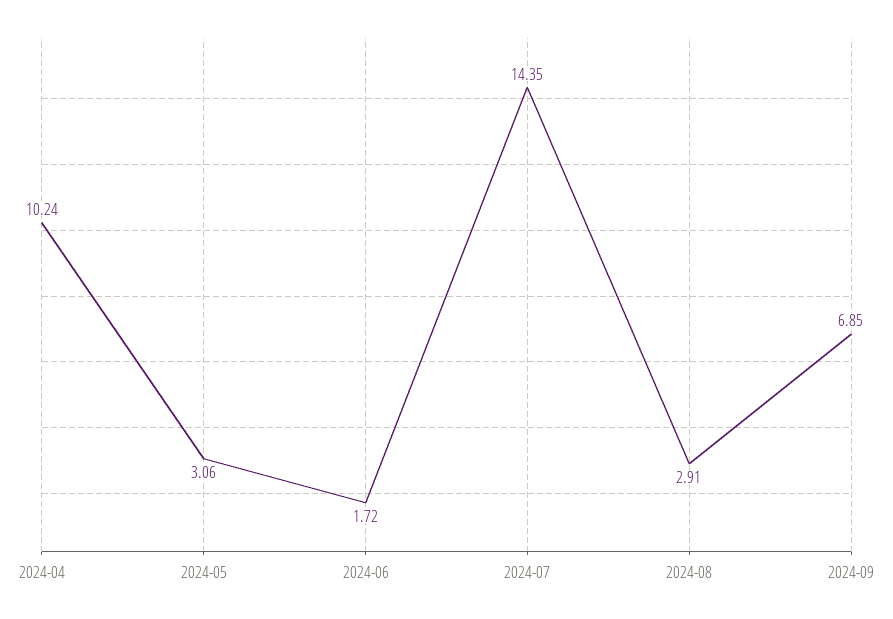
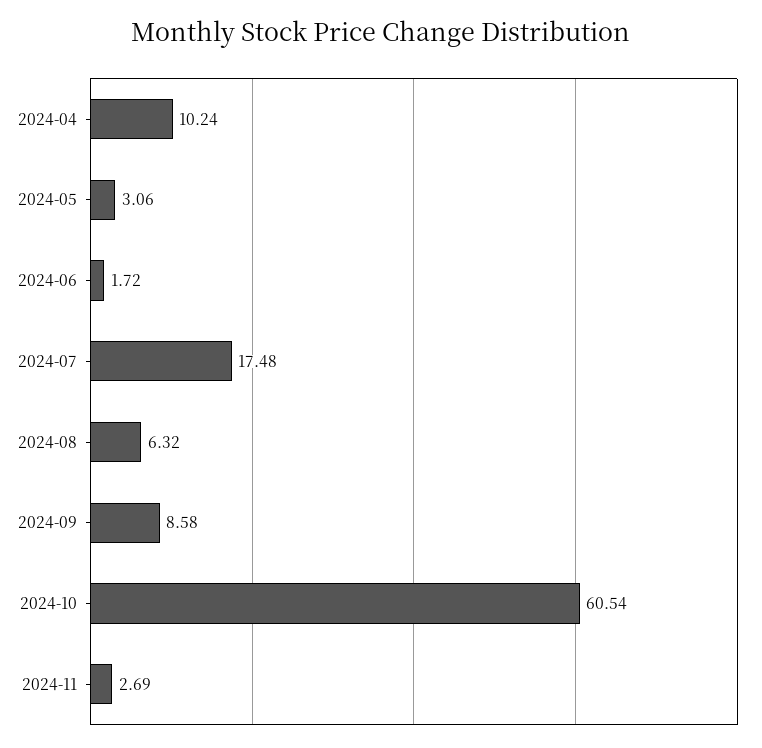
2024-07: 14.35 -> 17.48
2024-08: 2.91 -> 6.32
2024-09: 6.85 -> 8.58
2024-10: none -> 60.54
2024-11: none -> 2.69

